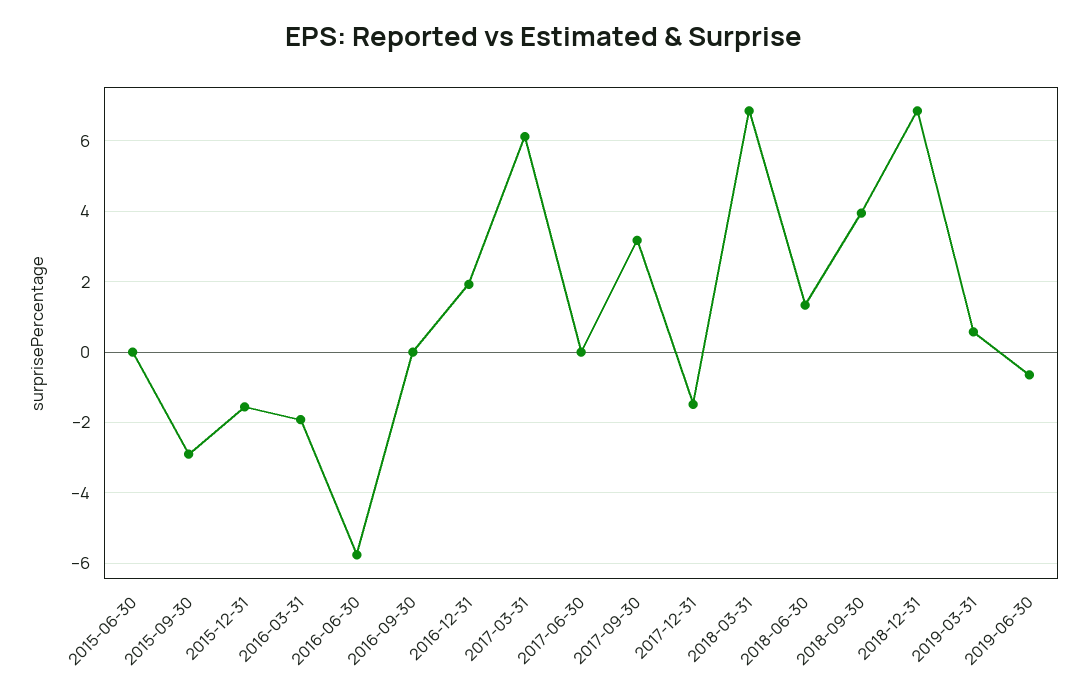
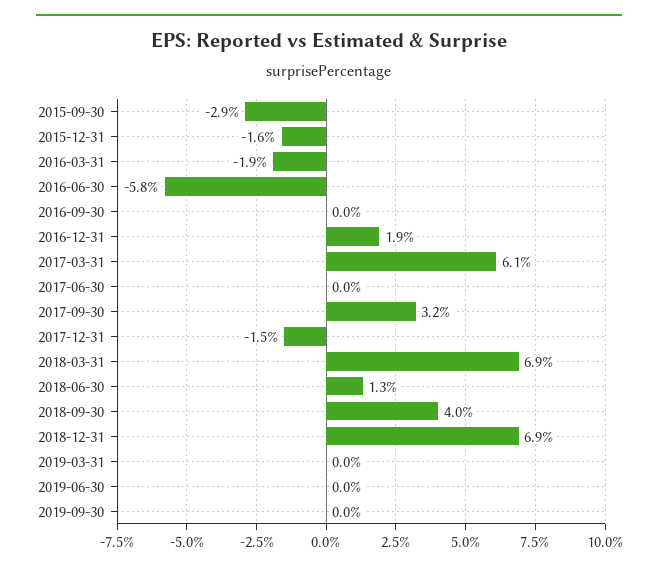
2015-06-30: 0 -> none
2019-03-31: 0.6 -> 0
2019-06-30: -0.6 -> 0
2019-09-30: none -> 0

